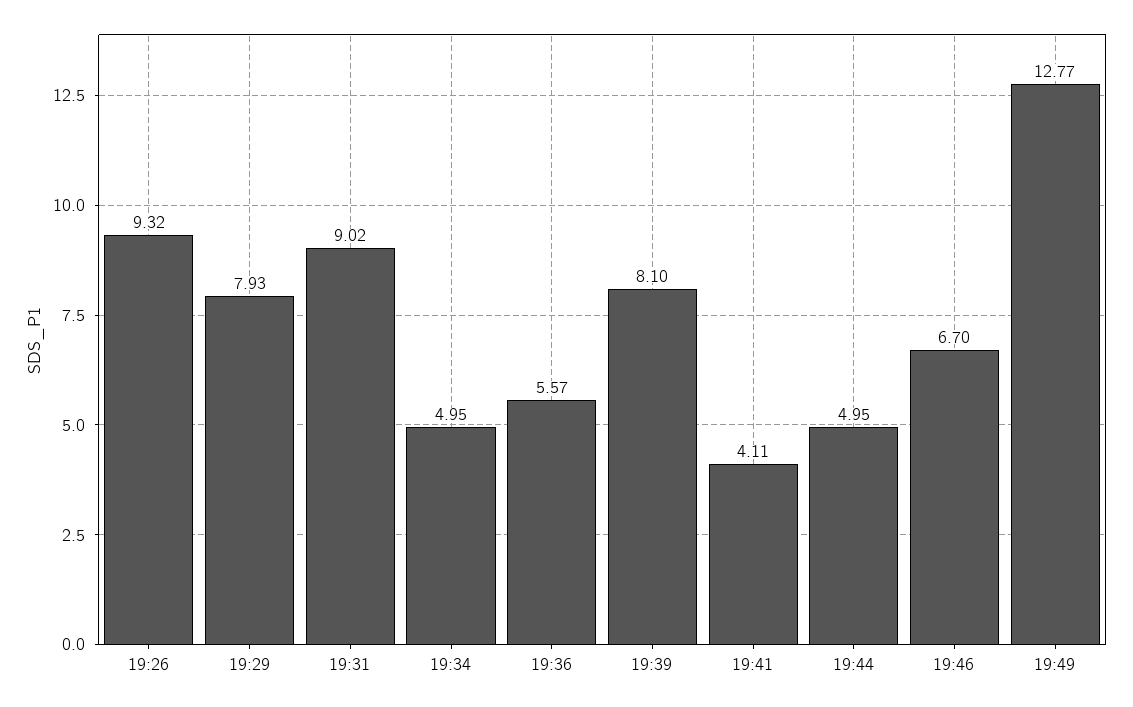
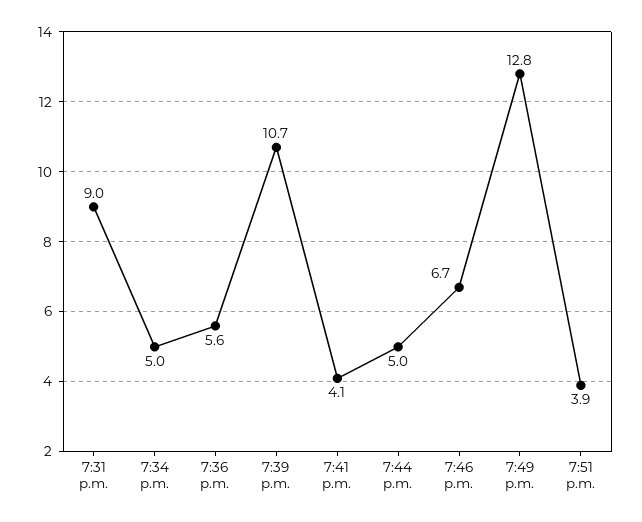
19:26: 9.32 -> none
19:29: 7.93 -> none
19:39: 8.1 -> 10.7
7:51 p.m.: none -> 3.9

